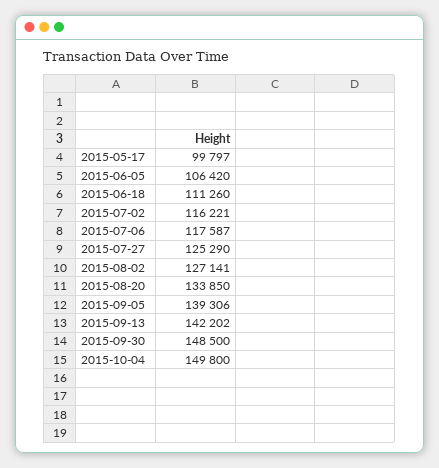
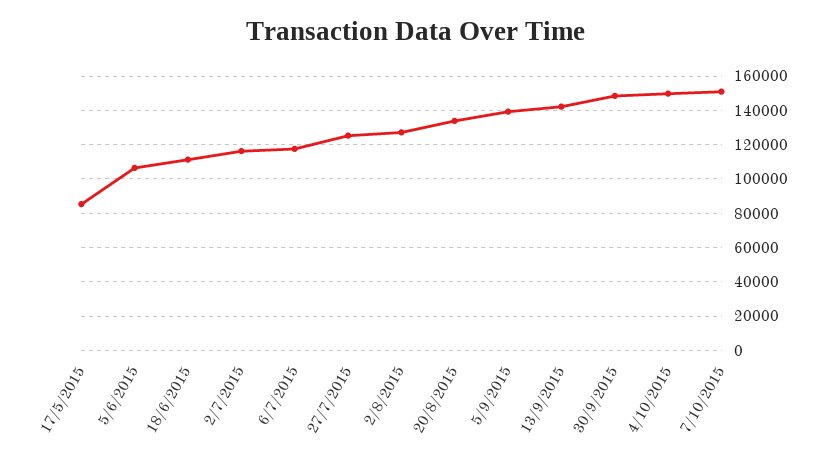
2015-05-17: 99797 -> 85000
7/10/2015: none -> 150000

